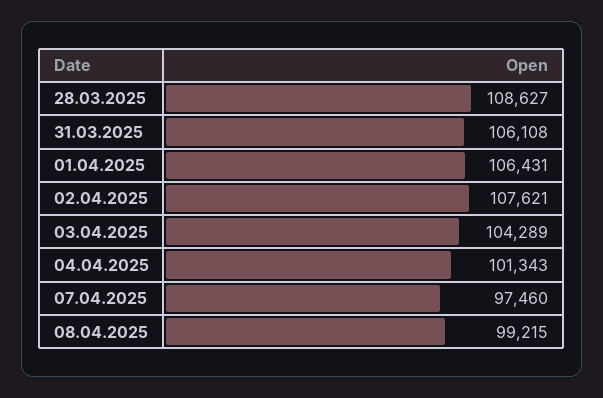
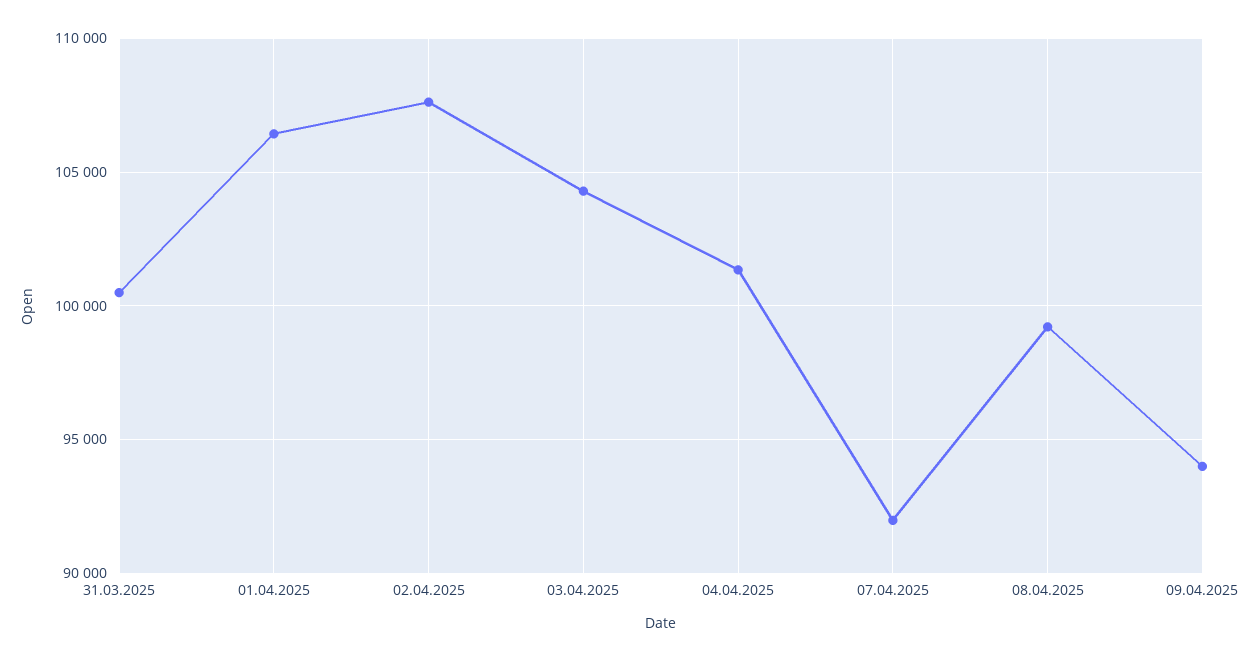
28.03.2025: 108627 -> none
31.03.2025: 106108 -> 100500
07.04.2025: 97460 -> 92000
09.04.2025: none -> 94000

